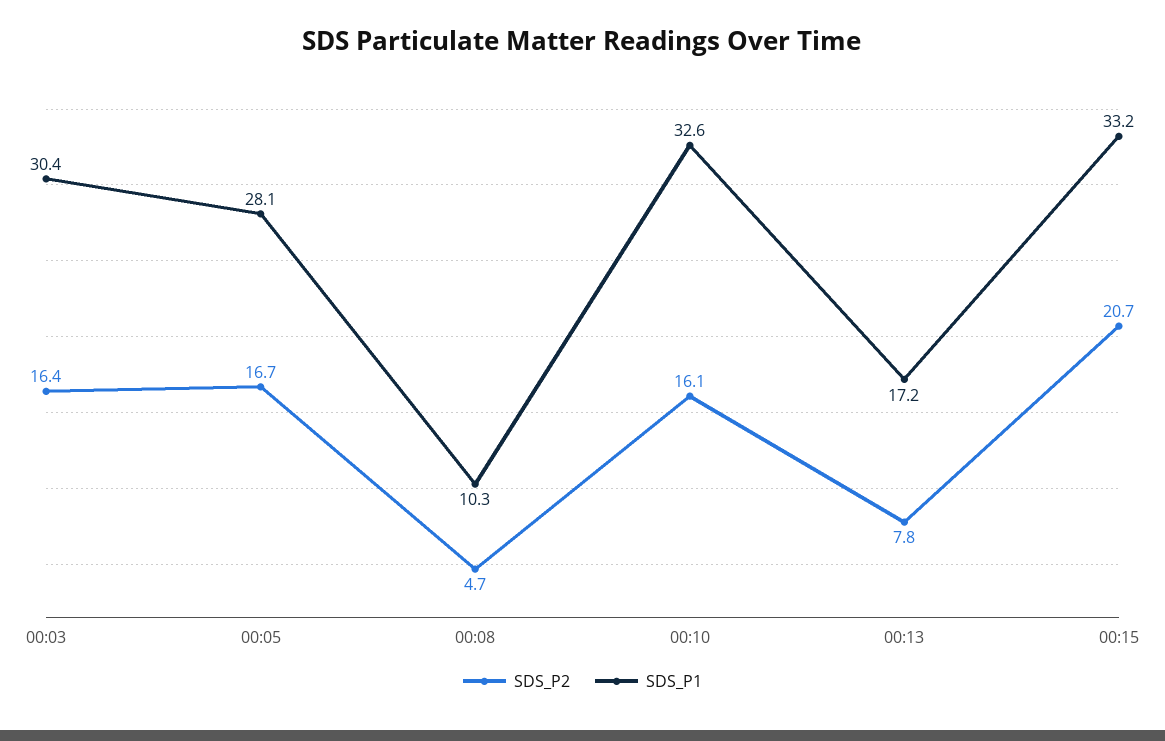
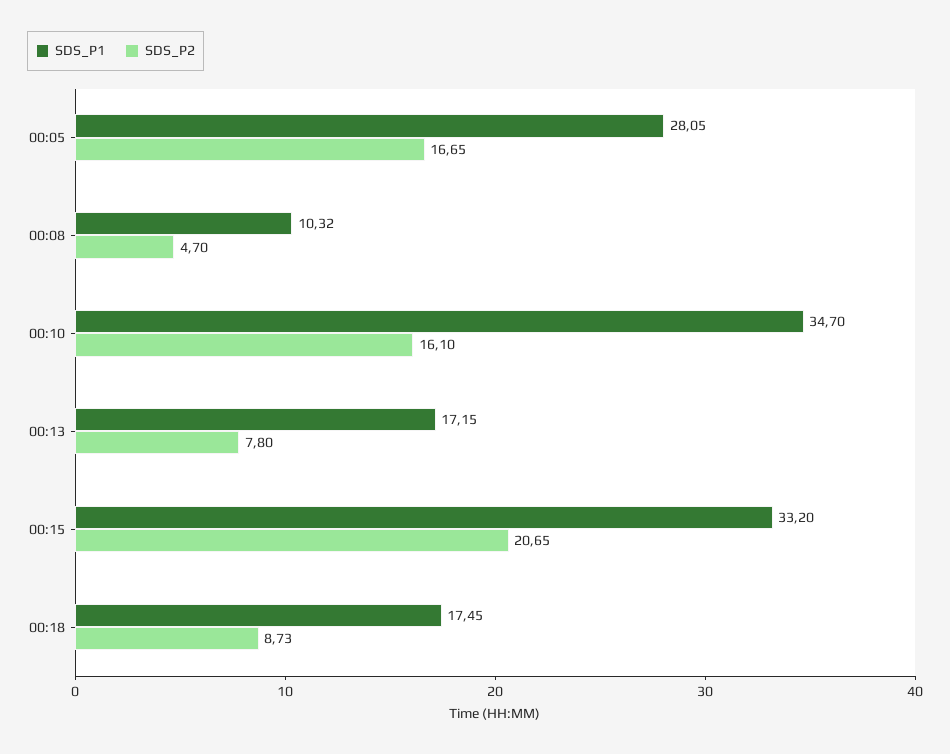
SDS_P2, 00:03: 16.4 -> none
SDS_P1, 00:03: 30.4 -> none
SDS_P1, 00:10: 32.6 -> 34.7
SDS_P1, 00:18: none -> 17.45
SDS_P2, 00:18: none -> 8.73

